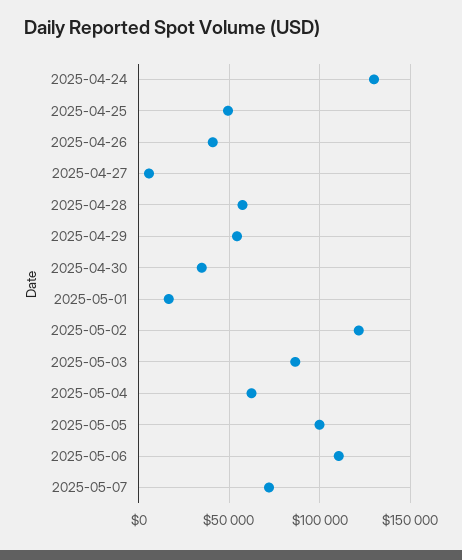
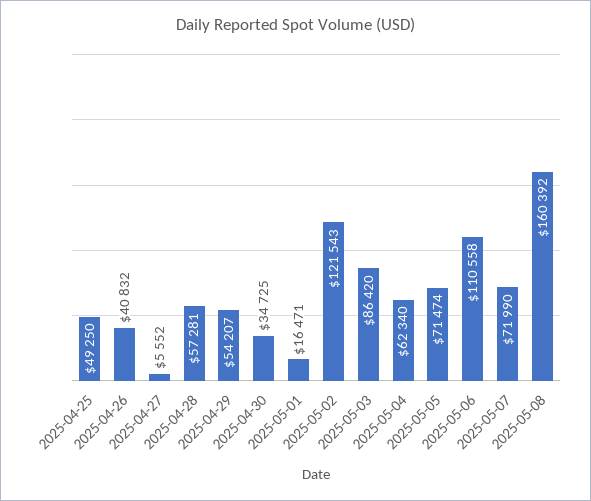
2025-04-24: 130000 -> none
2025-05-05: 100000 -> 71474
2025-05-08: none -> 160392

